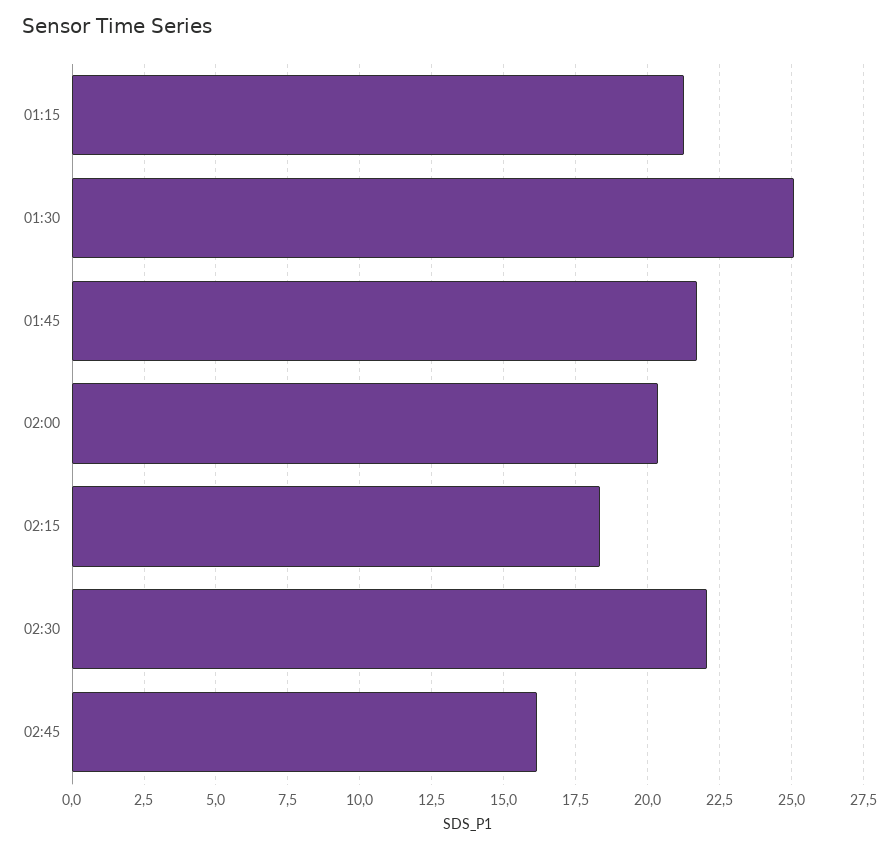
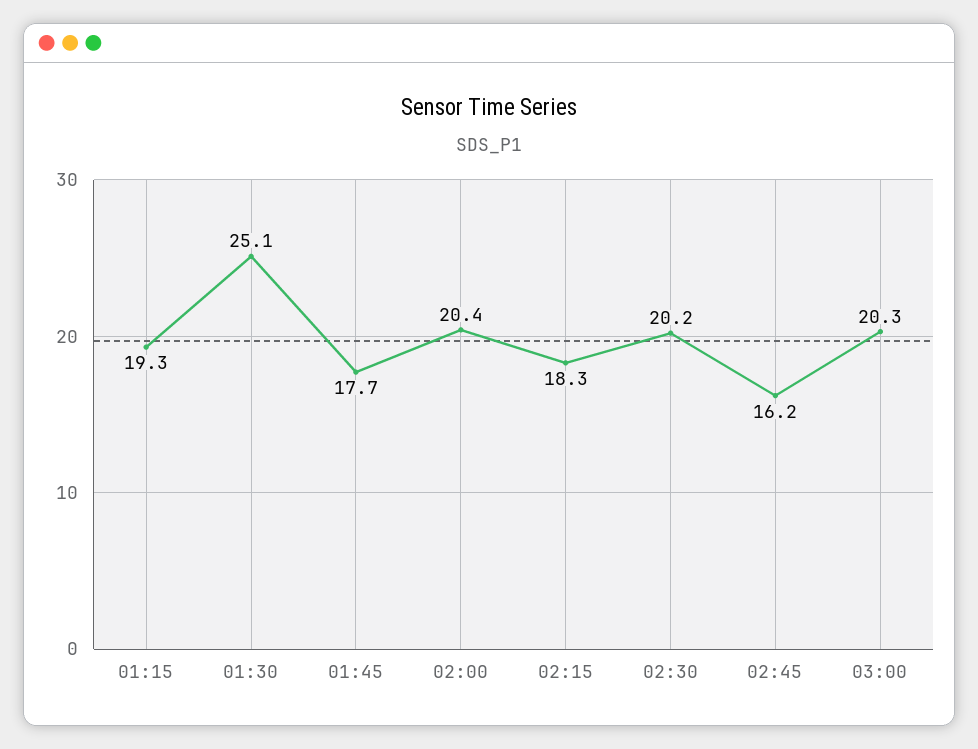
01:15: 21.25 -> 19.3
01:45: 21.75 -> 17.7
02:30: 22 -> 20.2
03:00: none -> 20.3

